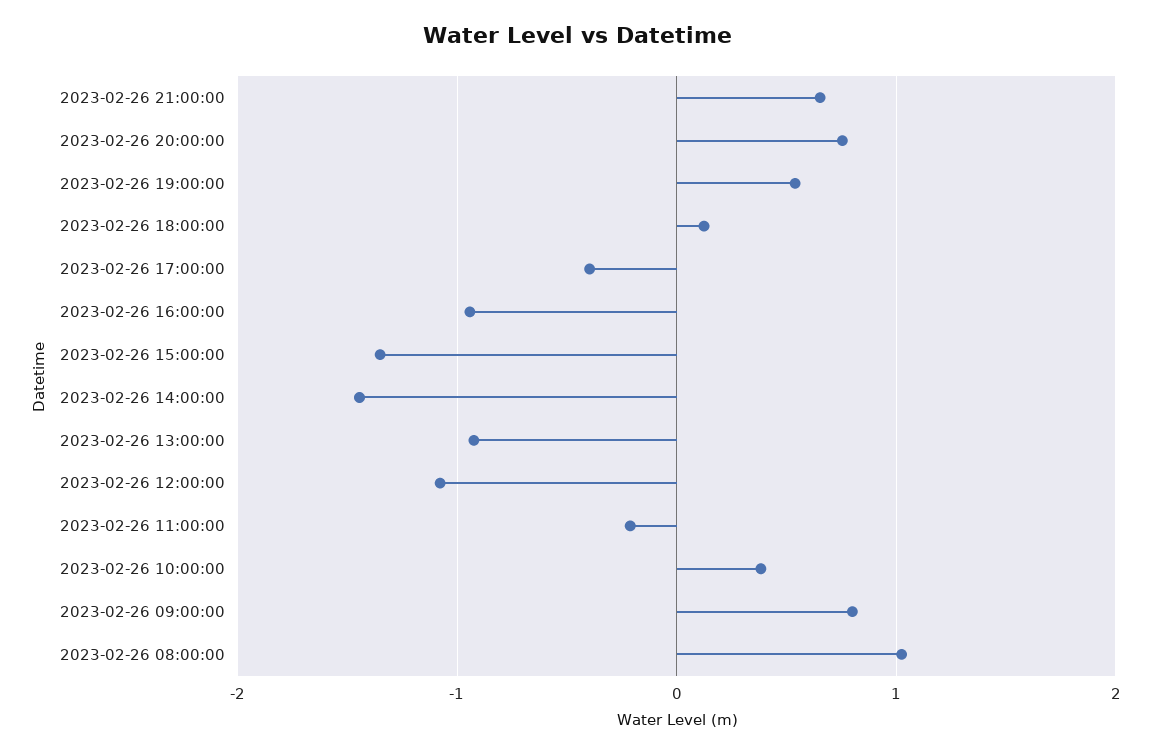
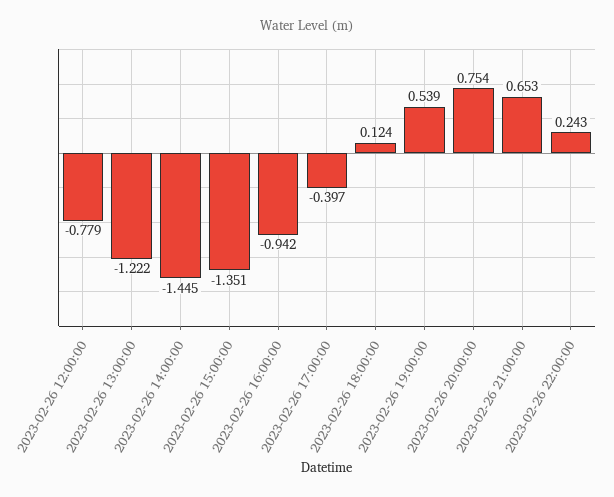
2023-02-26 13:00:00: -0.9 -> -1.222
2023-02-26 12:00:00: -1.1 -> -0.779
2023-02-26 11:00:00: -0.2 -> none
2023-02-26 10:00:00: 0.4 -> none
2023-02-26 09:00:00: 0.8 -> none
2023-02-26 08:00:00: 1 -> none
2023-02-26 22:00:00: none -> 0.243

